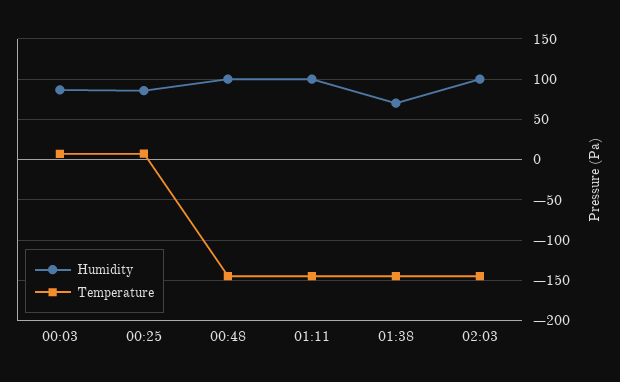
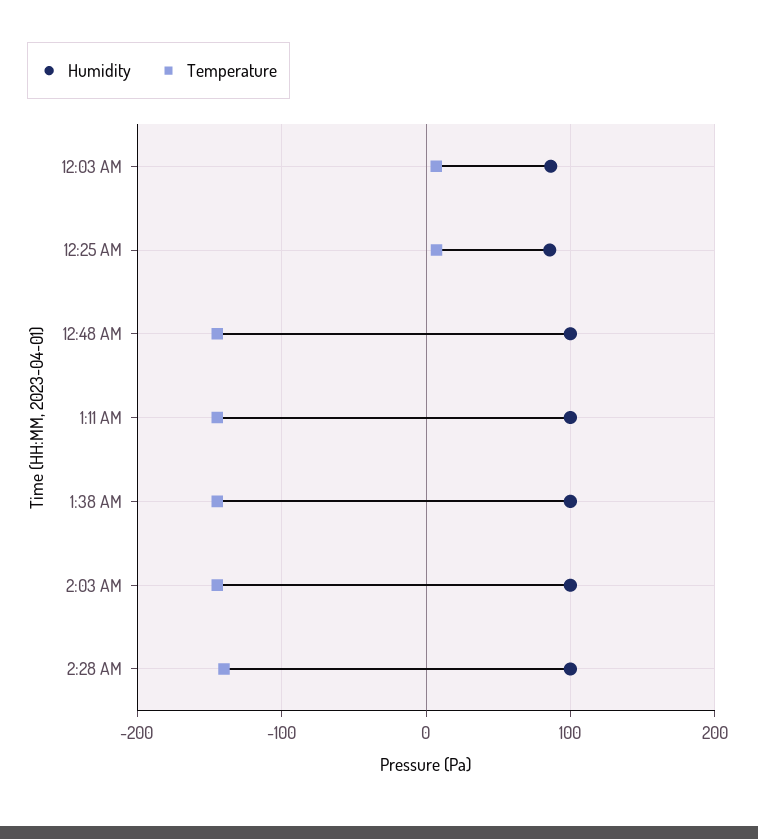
Humidity, 01:38: 70 -> 100
Humidity, 2:28 AM: none -> 100
Temperature, 2:28 AM: none -> -140

